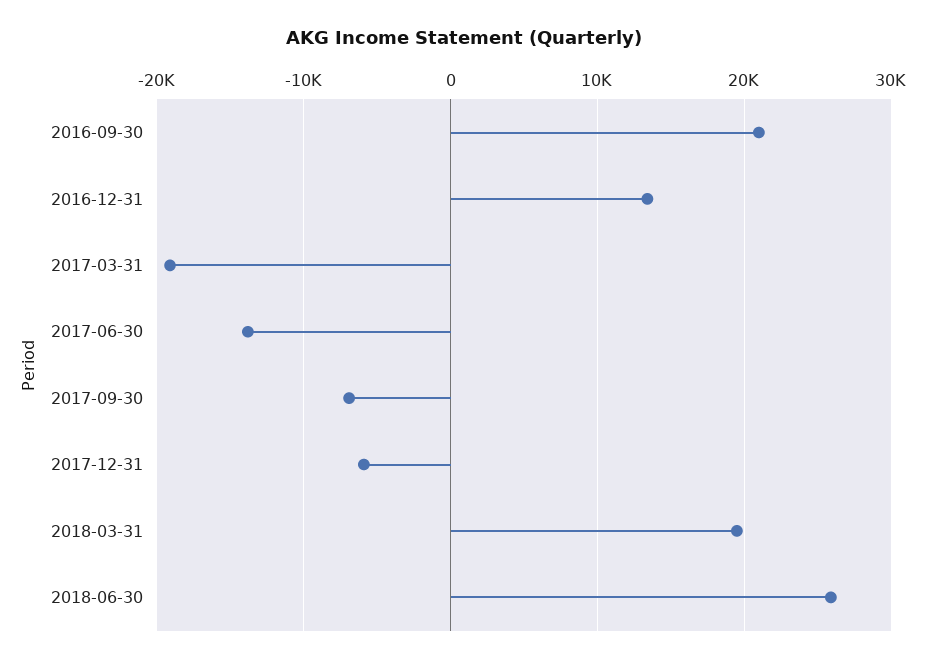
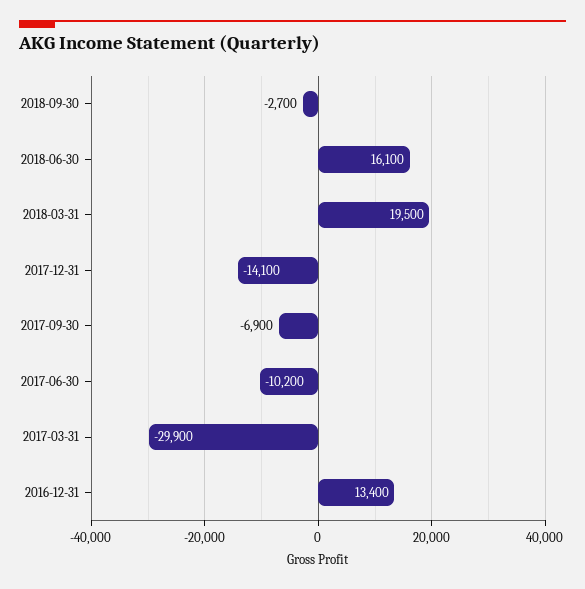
2016-09-30: 21000 -> none
2017-03-31: -19000 -> -29900
2017-06-30: -14000 -> -10200
2017-12-31: -6000 -> -14100
2018-06-30: 26000 -> 16100
2018-09-30: none -> -2700

